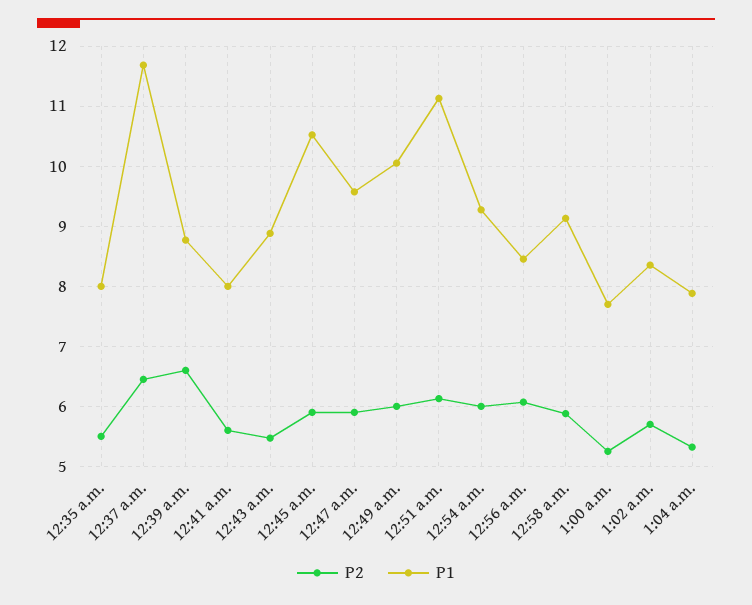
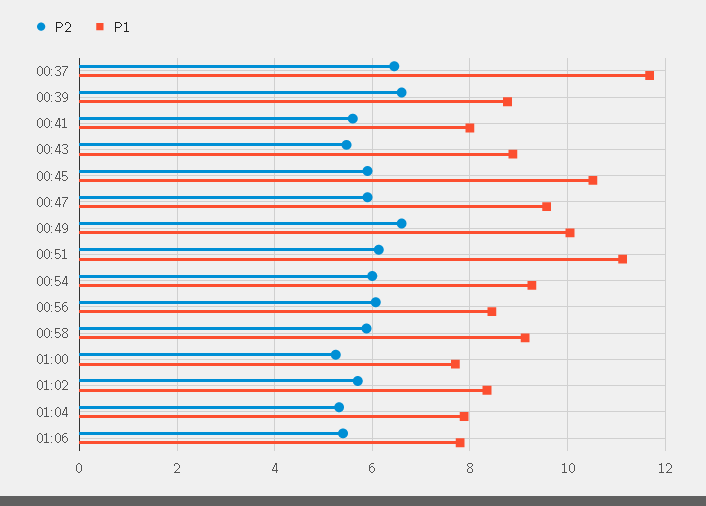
P2, 12:35 a.m.: 5.5 -> none
P1, 12:35 a.m.: 8 -> none
P2, 12:49 a.m.: 6 -> 6.6
P2, 01:06: none -> 5.4
P1, 01:06: none -> 7.8

